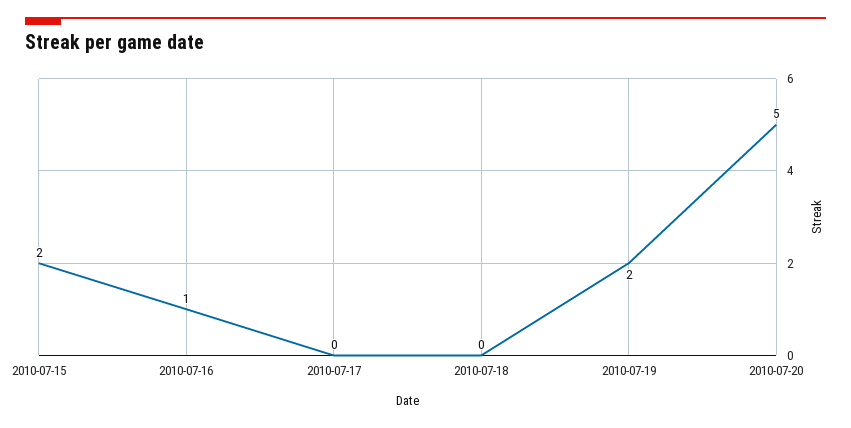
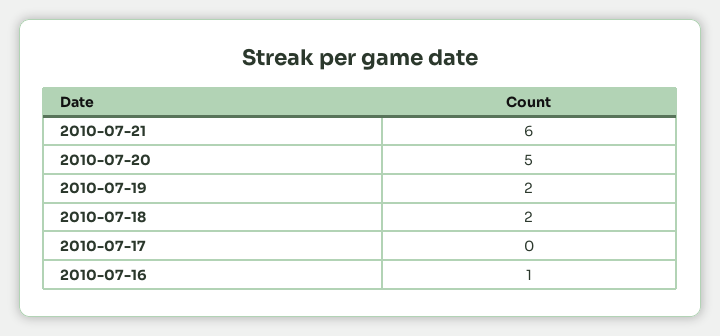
2010-07-15: 2 -> none
2010-07-18: 0 -> 2
2010-07-21: none -> 6

